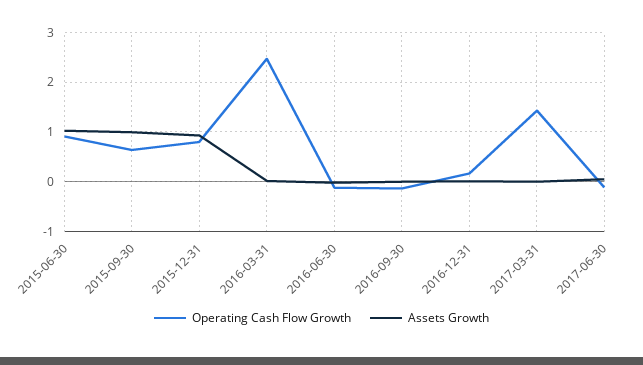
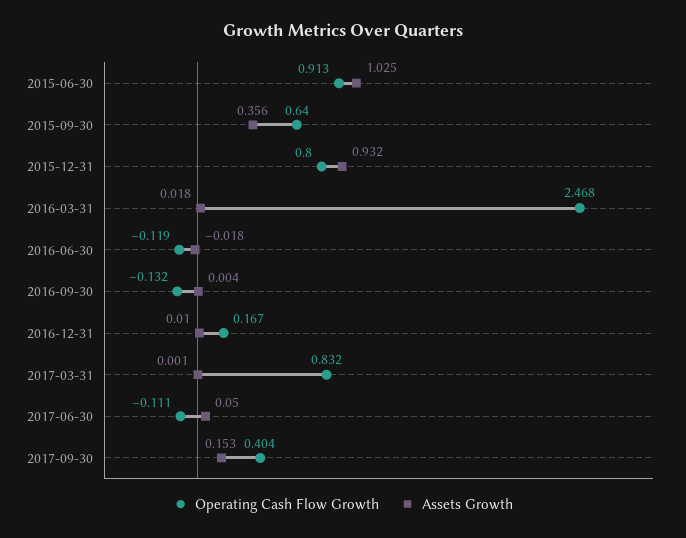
Assets Growth, 2015-09-30: 1 -> 0.356
Operating Cash Flow Growth, 2017-03-31: 1.4 -> 0.832
Operating Cash Flow Growth, 2017-09-30: none -> 0.404
Assets Growth, 2017-09-30: none -> 0.153

